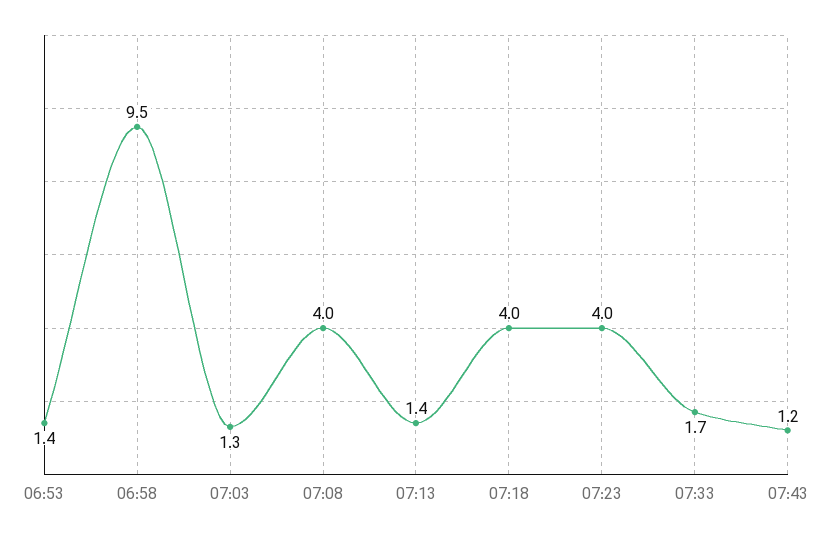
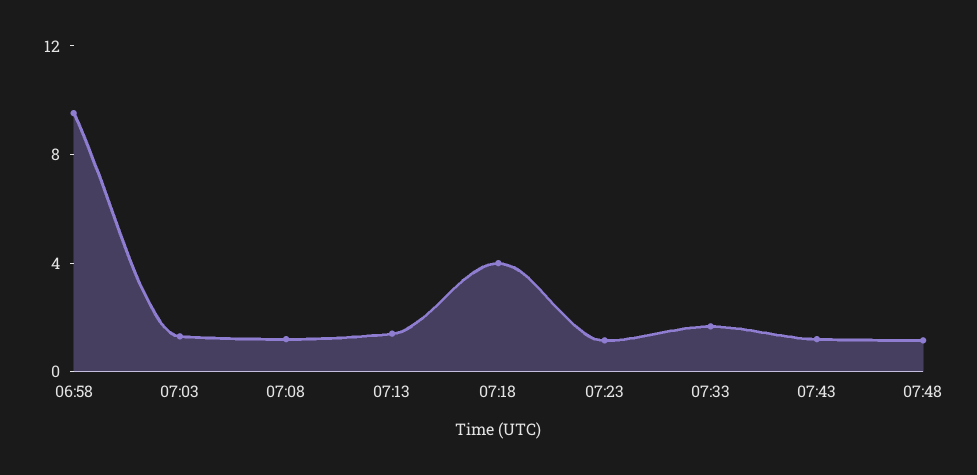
06:53: 1.4 -> none
07:08: 4 -> 1
07:23: 4 -> 1
07:48: none -> 1

